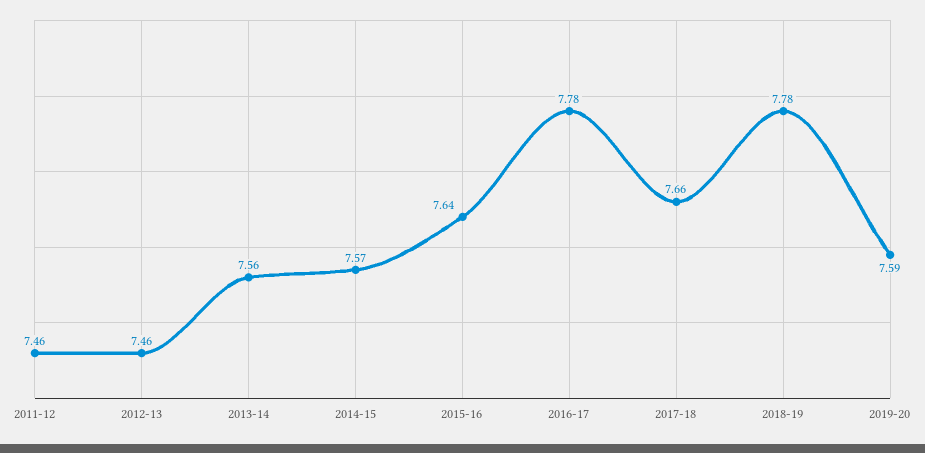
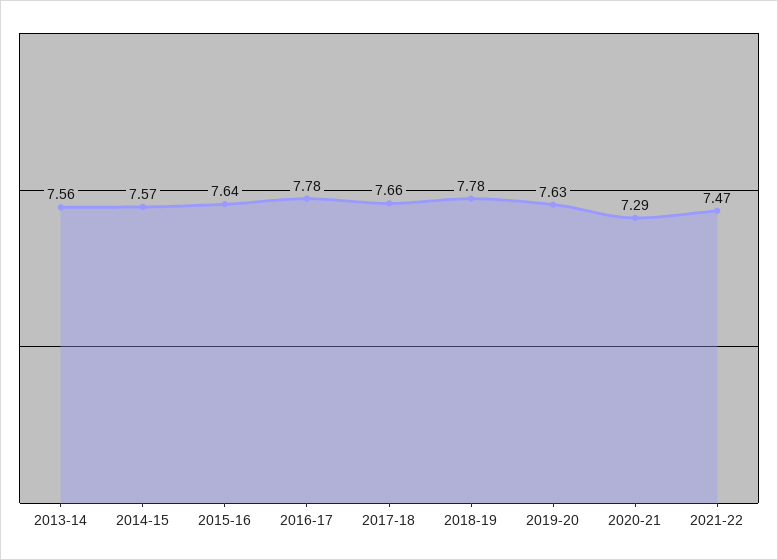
2011-12: 7.46 -> none
2012-13: 7.46 -> none
2019-20: 7.59 -> 7.63
2020-21: none -> 7.29
2021-22: none -> 7.47

